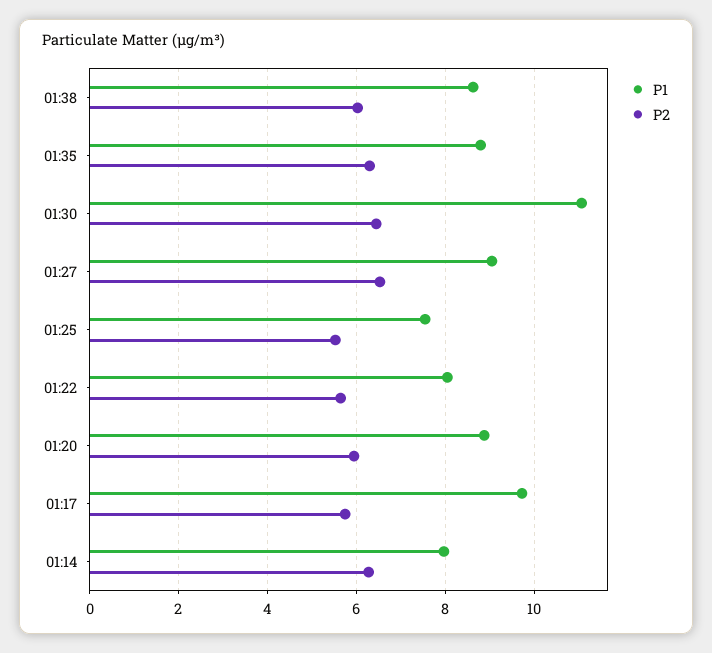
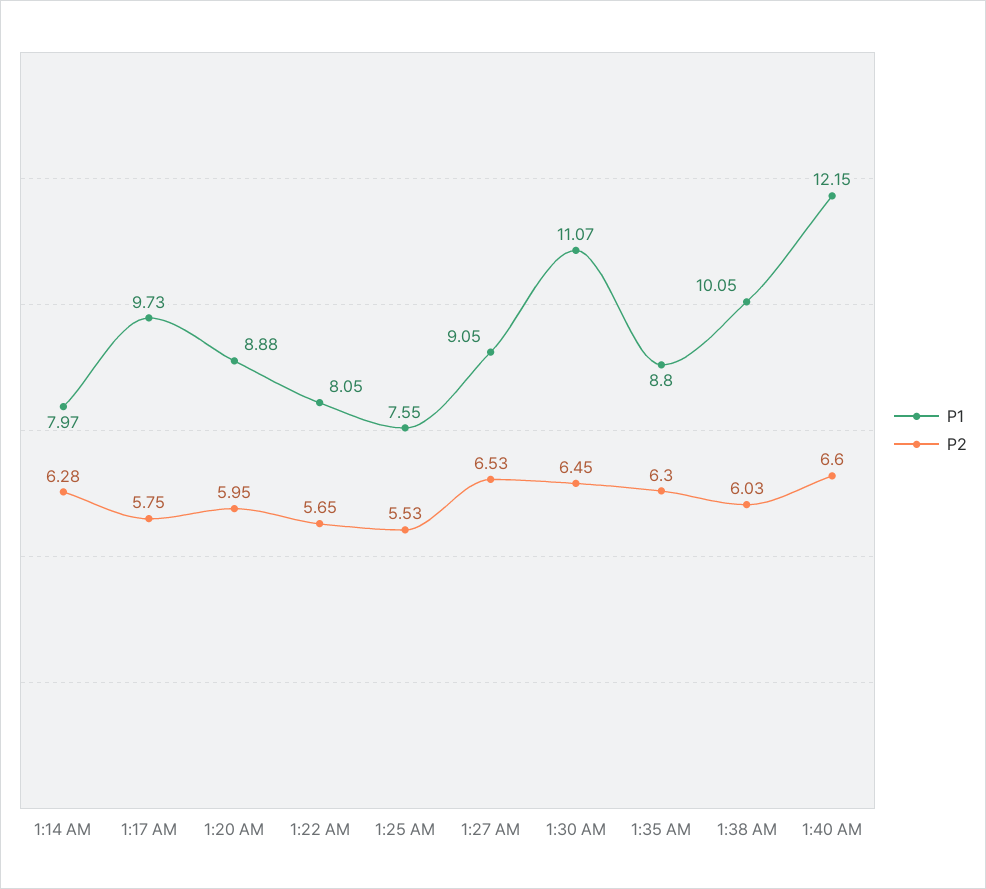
P1, 01:38: 8.6 -> 10.05
P1, 1:40 AM: none -> 12.15
P2, 1:40 AM: none -> 6.6

